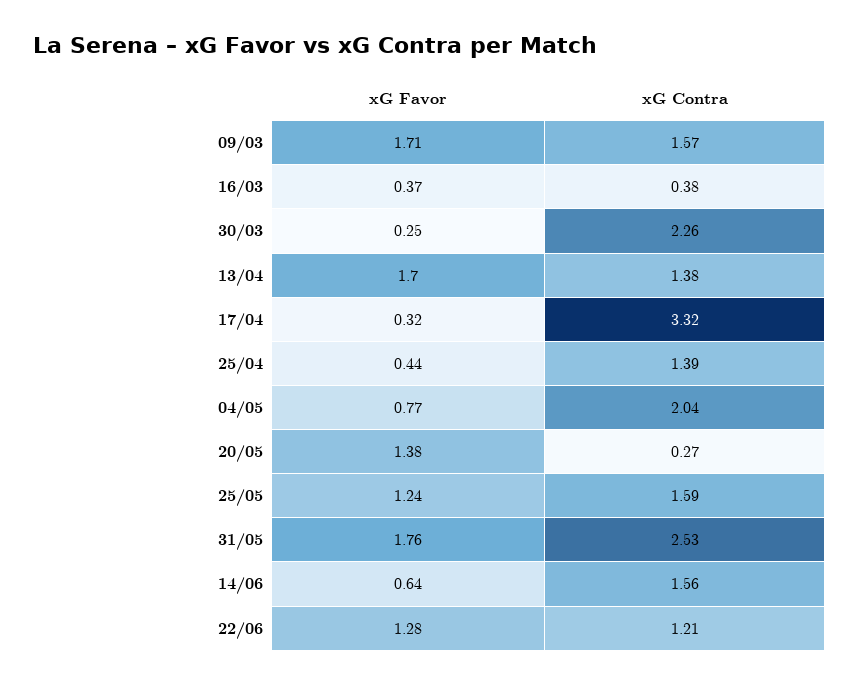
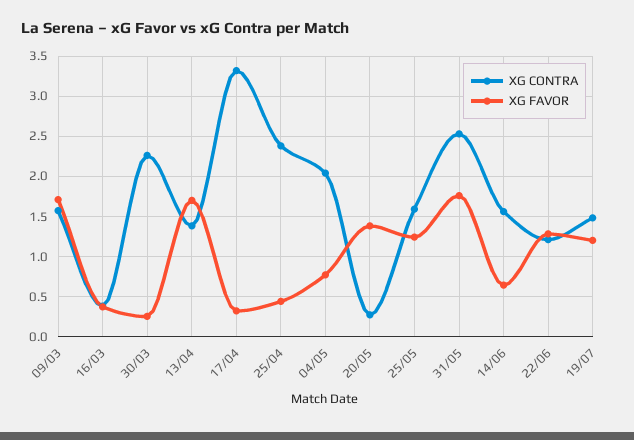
xG Contra, 25/04: 1.39 -> 2.4
xG Contra, 19/07: none -> 1.5
xG Favor, 19/07: none -> 1.2

